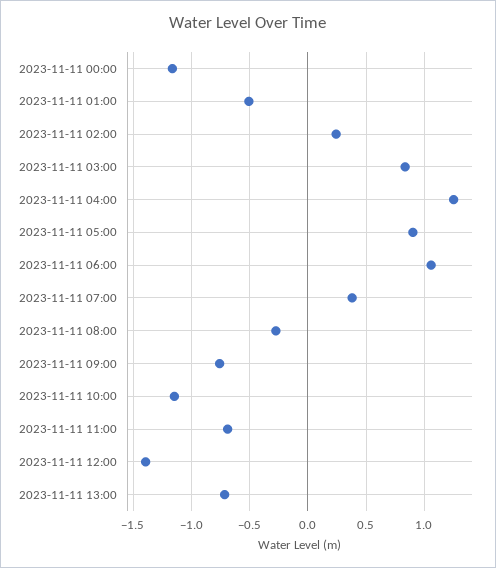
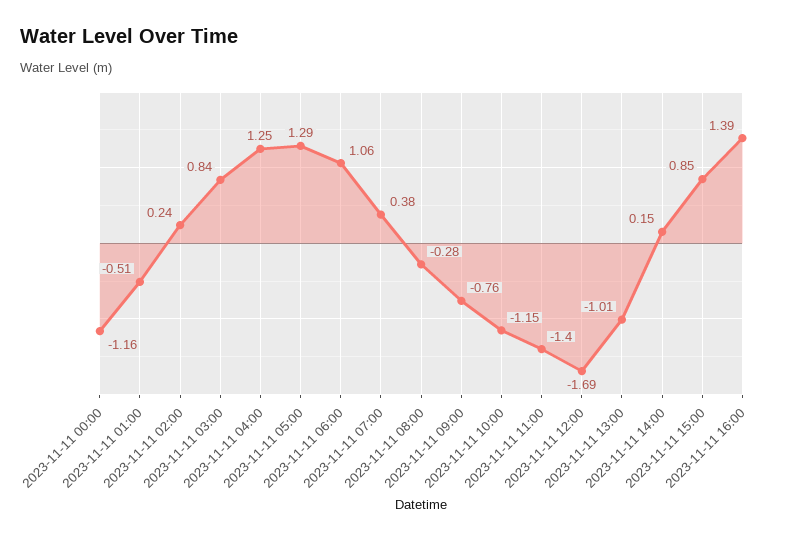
2023-11-11 05:00: 0.9 -> 1.29
2023-11-11 11:00: -0.7 -> -1.4
2023-11-11 12:00: -1.4 -> -1.69
2023-11-11 13:00: -0.7 -> -1.01
2023-11-11 14:00: none -> 0.15
2023-11-11 15:00: none -> 0.85
2023-11-11 16:00: none -> 1.39

